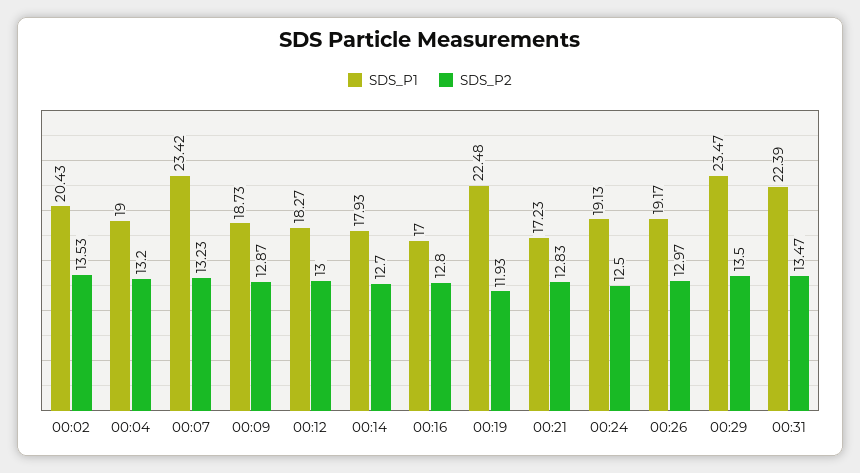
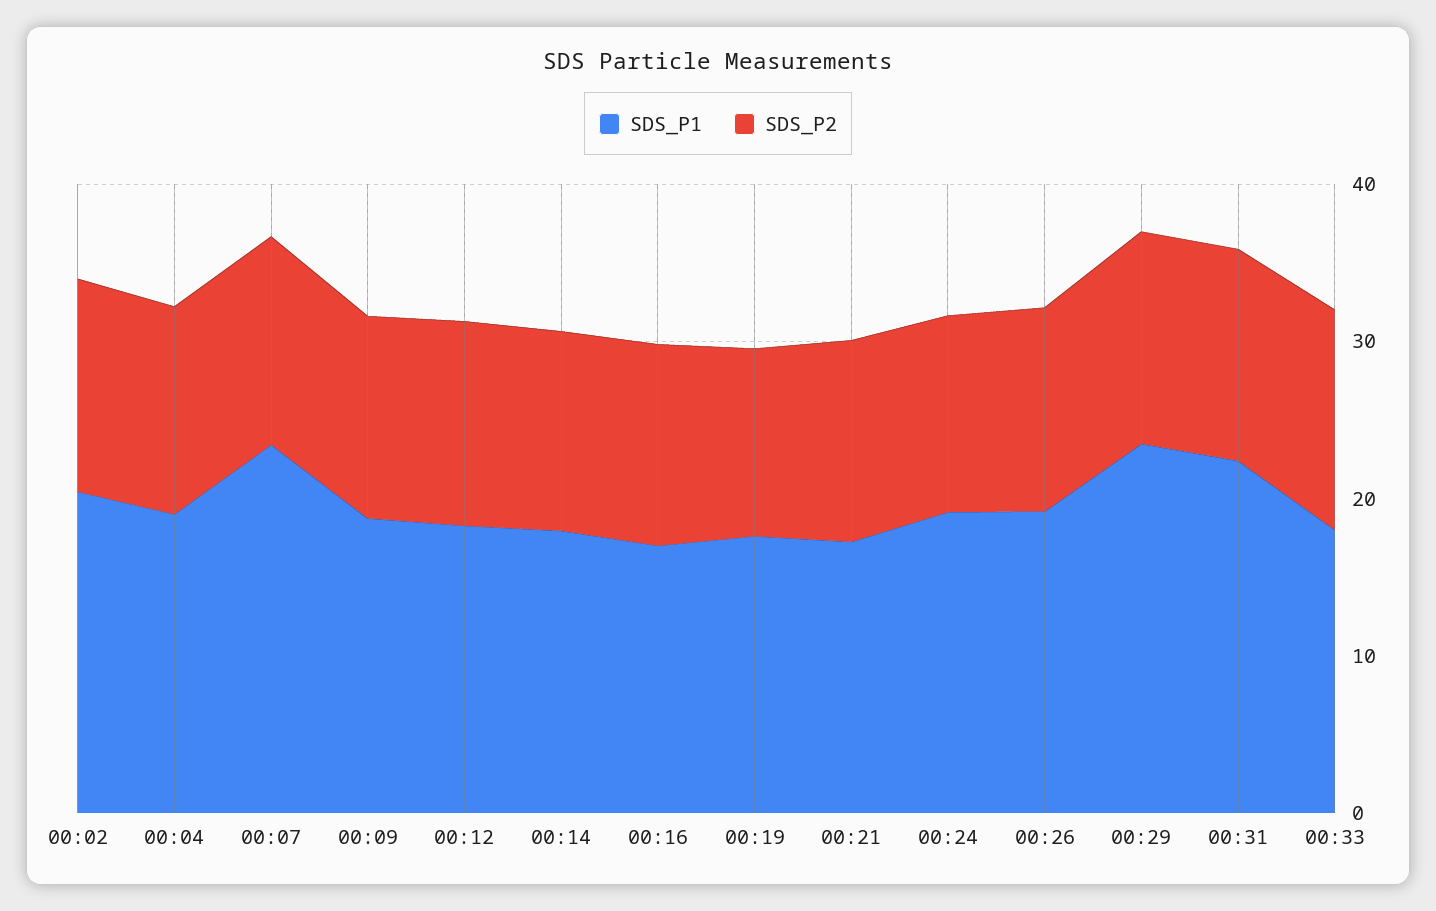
SDS_P1, 00:19: 22.48 -> 18
SDS_P1, 00:33: none -> 18
SDS_P2, 00:33: none -> 14

